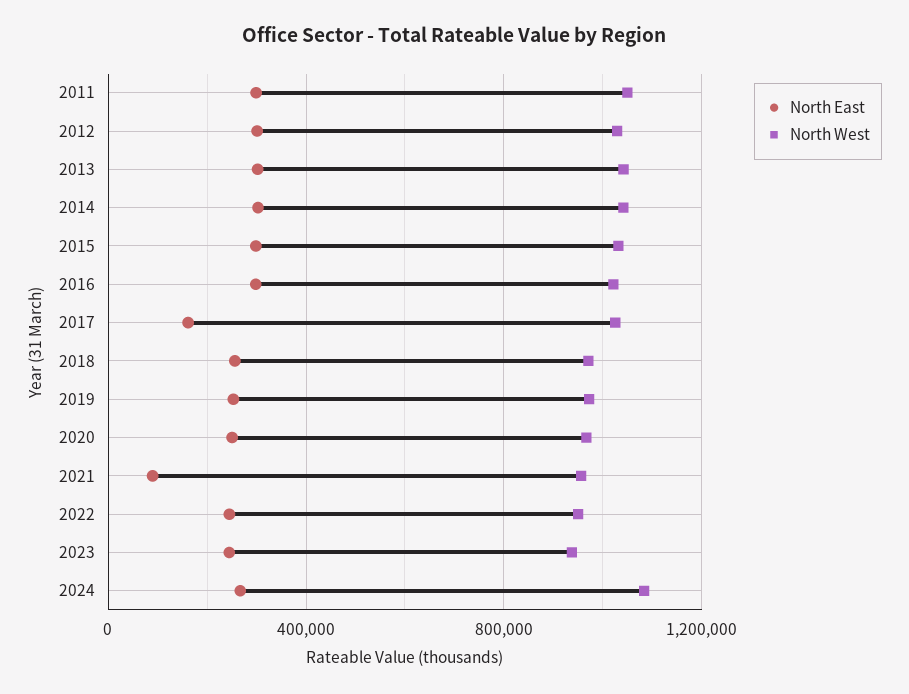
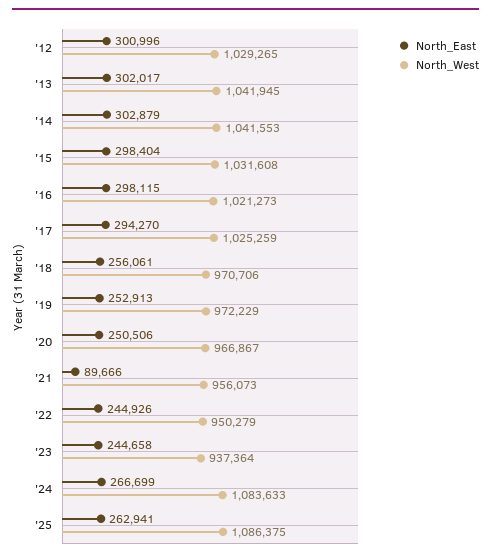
North East, 2011: 300000 -> none
North West, 2011: 1050000 -> none
North East, 2017: 150000 -> 294270
North East, '25: none -> 262941
North West, '25: none -> 1086375

